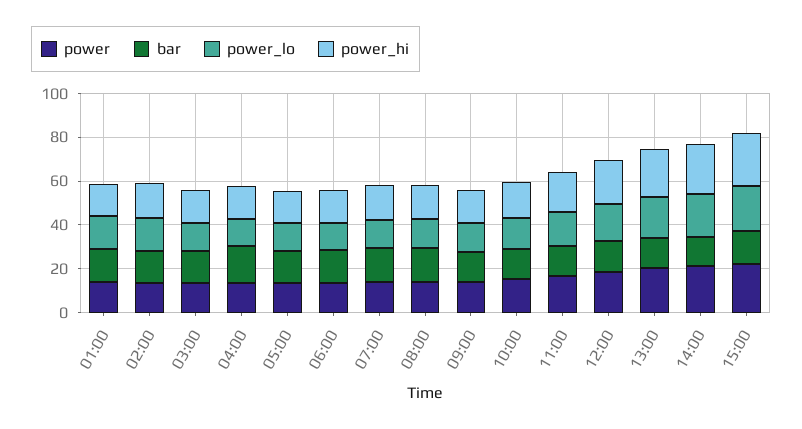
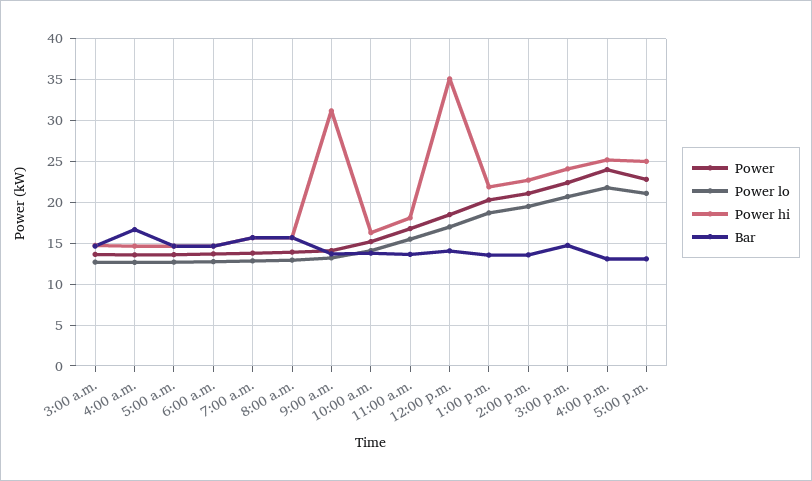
power, 01:00: 15 -> none
bar, 01:00: 15 -> none
power_lo, 01:00: 15 -> none
power_hi, 01:00: 15 -> none
power, 02:00: 15 -> none
bar, 02:00: 15 -> none
power_lo, 02:00: 15 -> none
power_hi, 02:00: 15 -> none
power_hi, 09:00: 15 -> 31
power_hi, 12:00: 20 -> 35
power, 4:00 p.m.: none -> 24
power_lo, 4:00 p.m.: none -> 22
power_hi, 4:00 p.m.: none -> 25
bar, 4:00 p.m.: none -> 13
power, 5:00 p.m.: none -> 23
power_lo, 5:00 p.m.: none -> 21
power_hi, 5:00 p.m.: none -> 25
bar, 5:00 p.m.: none -> 13

